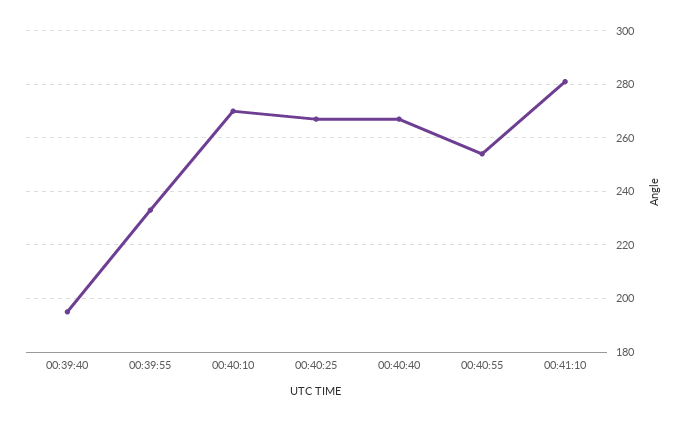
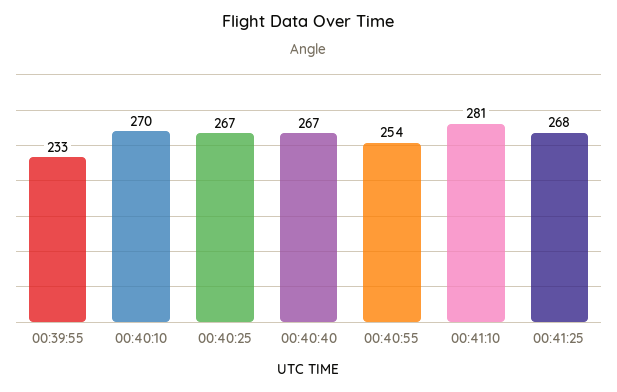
00:39:40: 195 -> none
00:41:25: none -> 268

